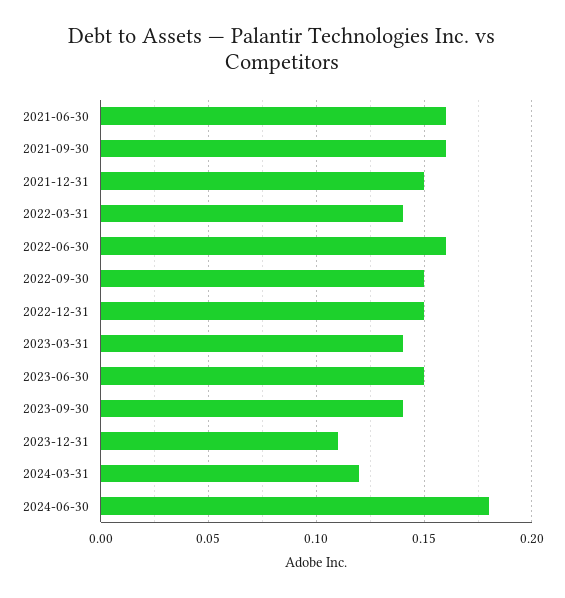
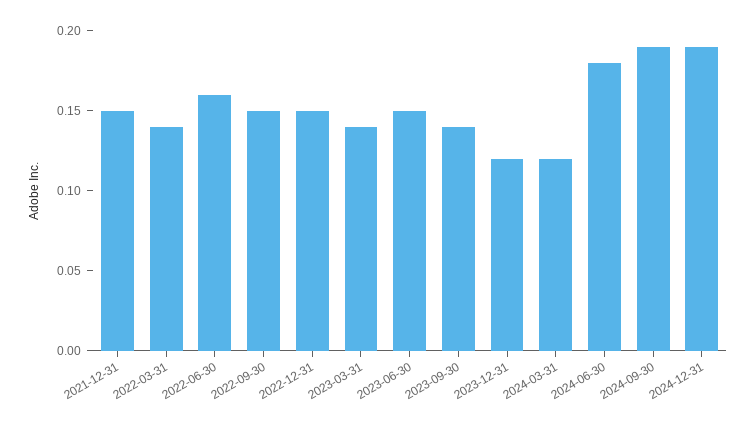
2021-06-30: 0.16 -> none
2021-09-30: 0.16 -> none
2023-12-31: 0.11 -> 0.12
2024-09-30: none -> 0.19
2024-12-31: none -> 0.19

